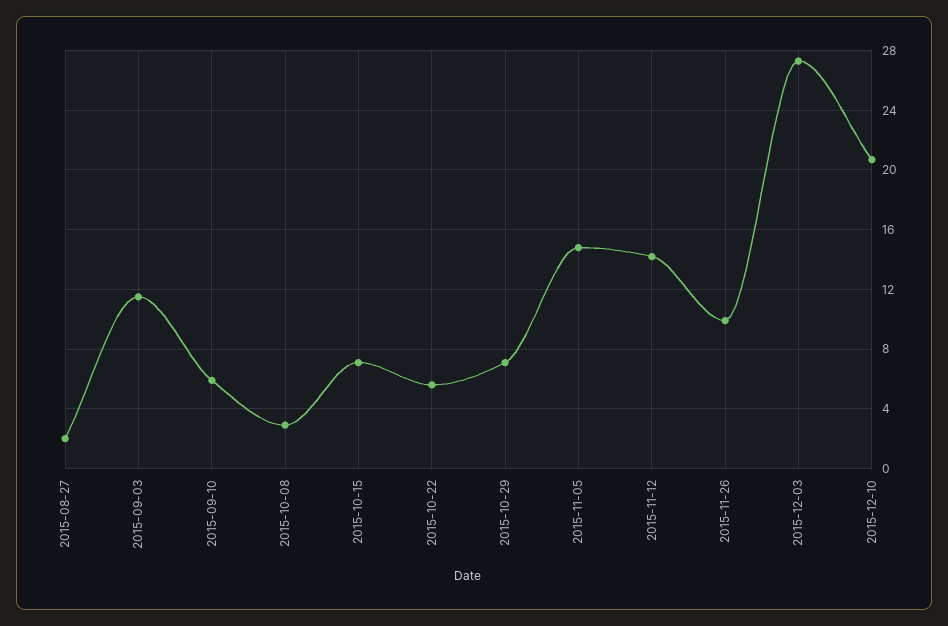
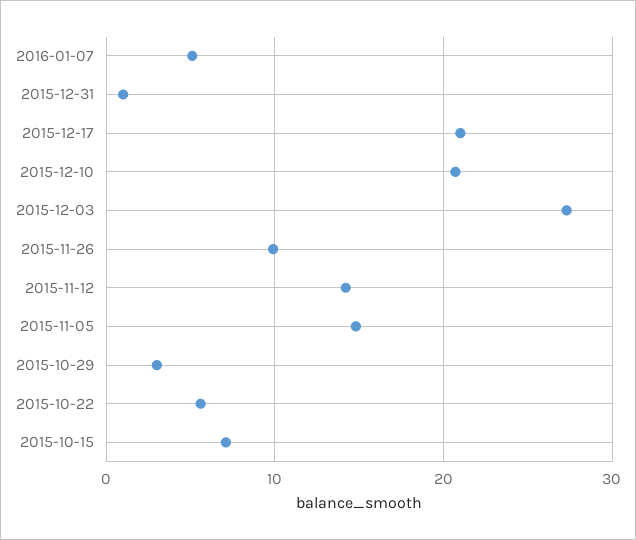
2015-08-27: 2 -> none
2015-09-03: 11.5 -> none
2015-09-10: 6 -> none
2015-10-08: 3 -> none
2015-10-29: 7 -> 3
2016-01-07: none -> 5
2015-12-31: none -> 1
2015-12-17: none -> 21

